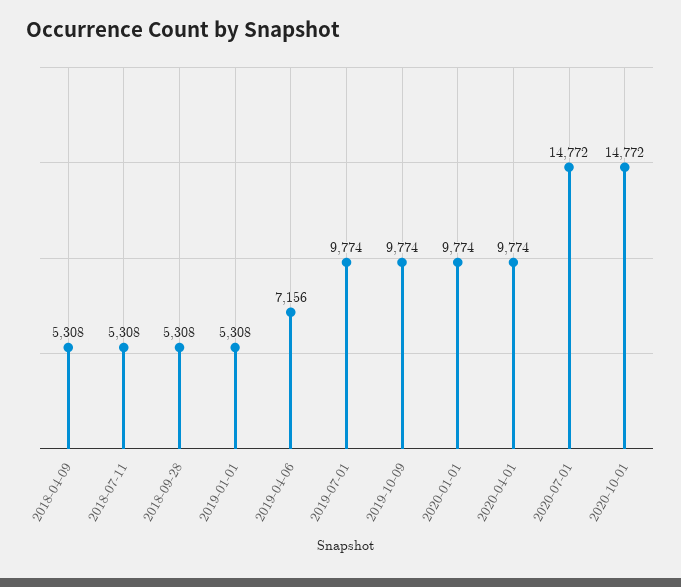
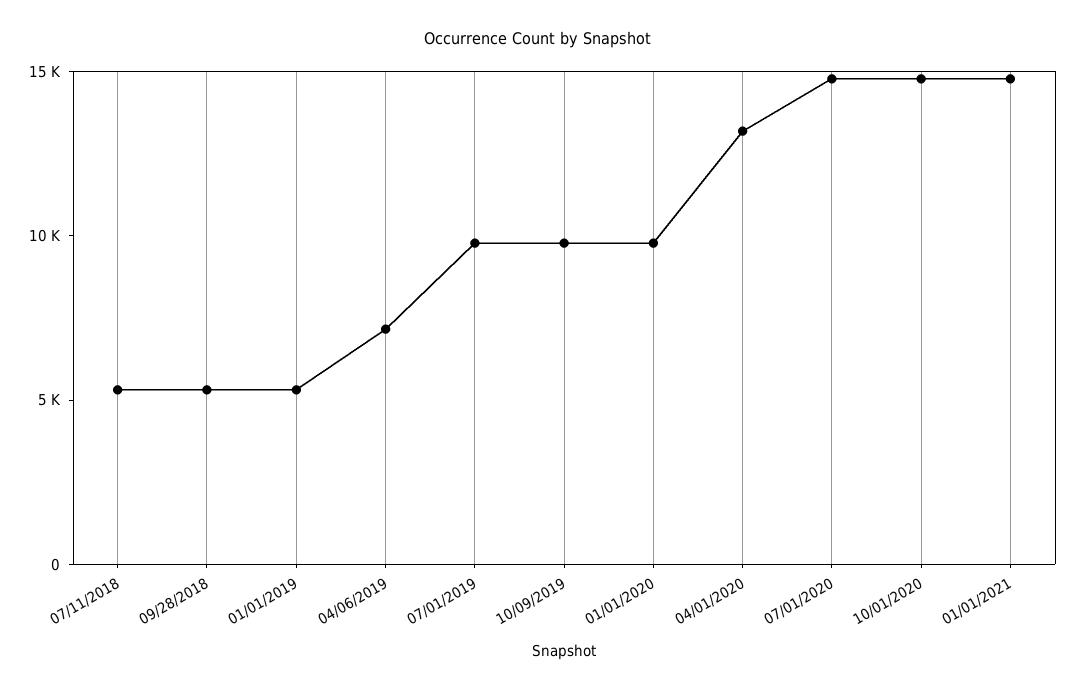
2018-04-09: 5308 -> none
2020-04-01: 9774 -> 13000
01/01/2021: none -> 15000

